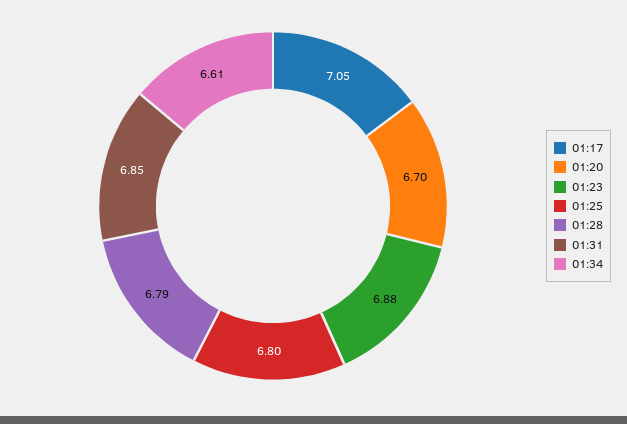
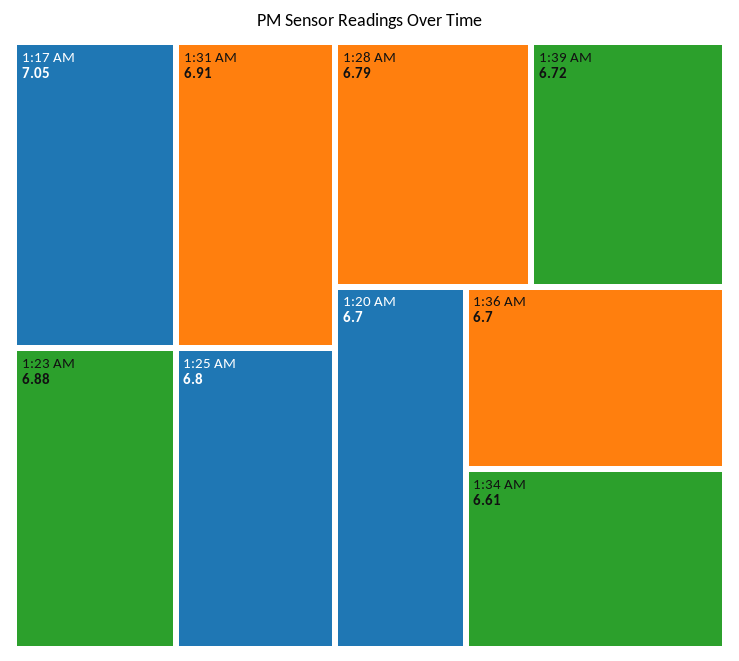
01:31: 6.85 -> 6.91
1:39 AM: none -> 6.72
1:36 AM: none -> 6.7

